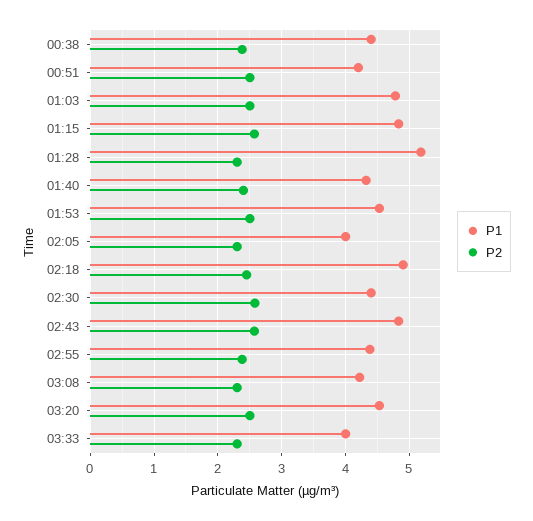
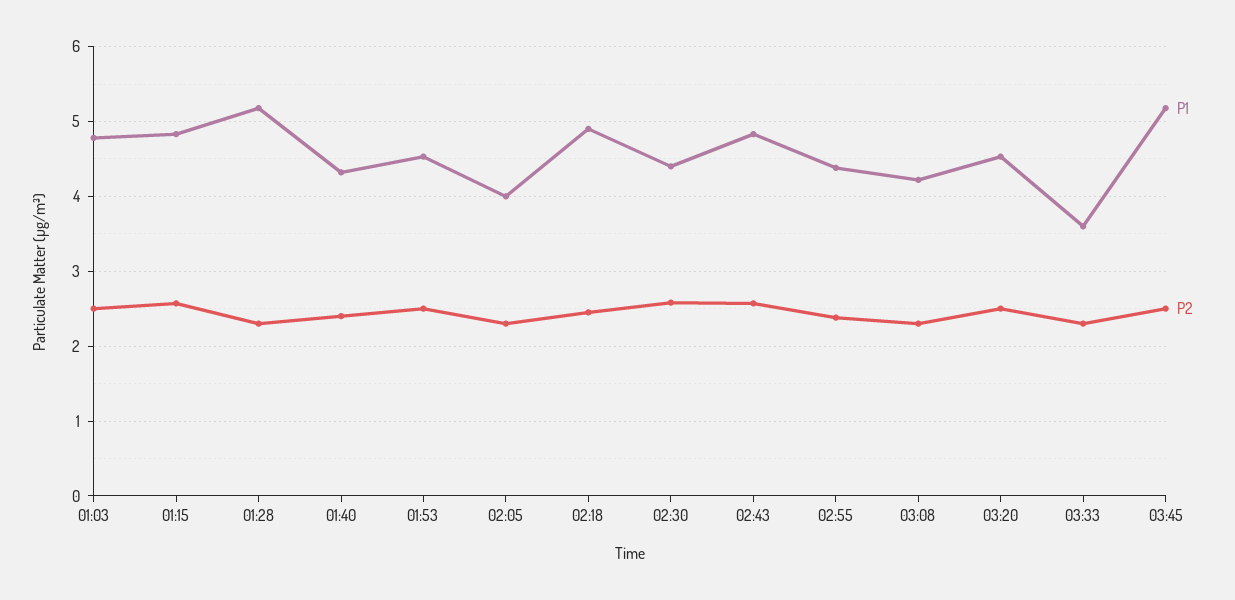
P1, 00:38: 4.4 -> none
P2, 00:38: 2.4 -> none
P1, 00:51: 4.2 -> none
P2, 00:51: 2.5 -> none
P1, 03:33: 4 -> 3.6
P1, 03:45: none -> 5.2
P2, 03:45: none -> 2.5

